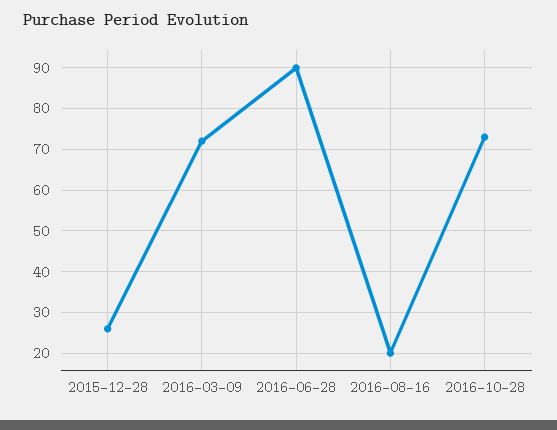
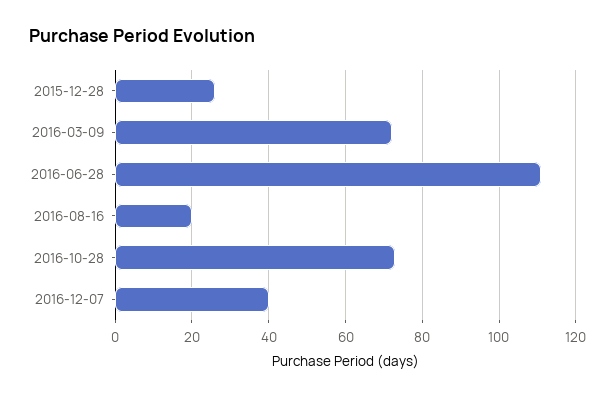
2016-06-28: 90 -> 110
2016-12-07: none -> 40

